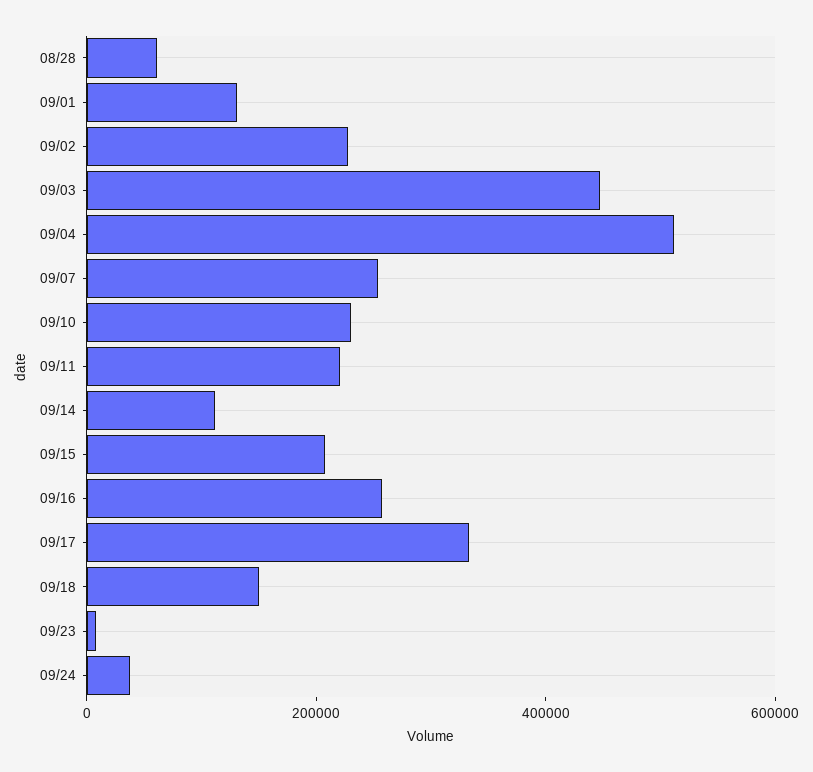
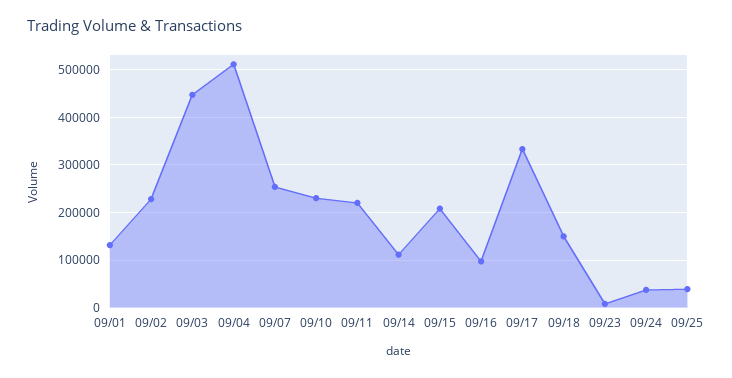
08/28: 50000 -> none
09/16: 250000 -> 100000
09/25: none -> 40000

